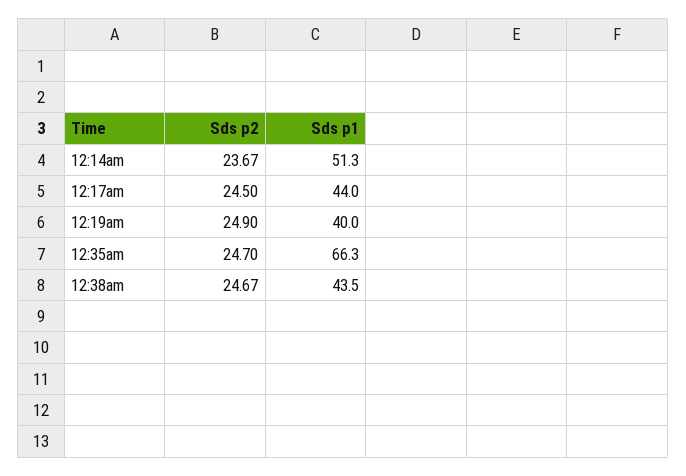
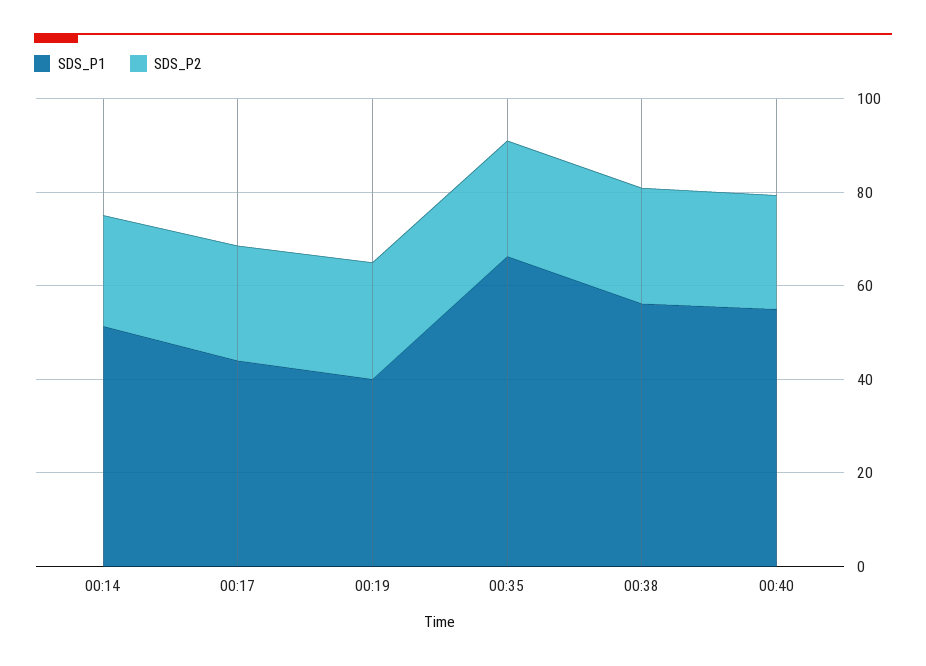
Sds p1, 12:38am: 43.5 -> 55
Sds p1, 00:40: none -> 55
Sds p2, 00:40: none -> 25

